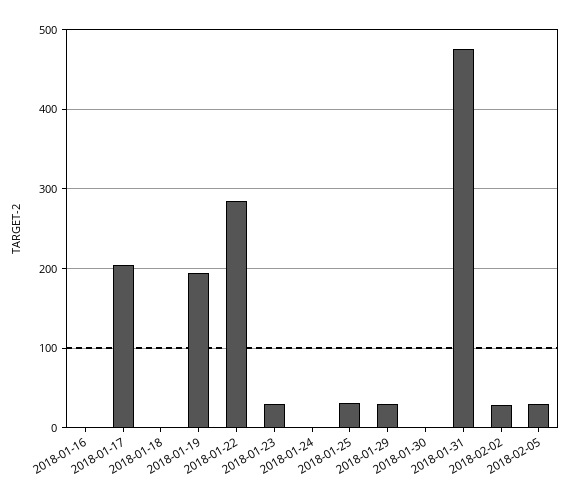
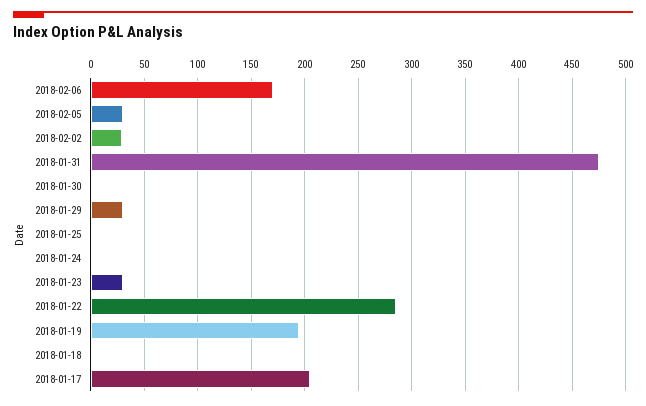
2018-01-16: 0 -> none
2018-01-25: 30 -> 0
2018-02-06: none -> 170

